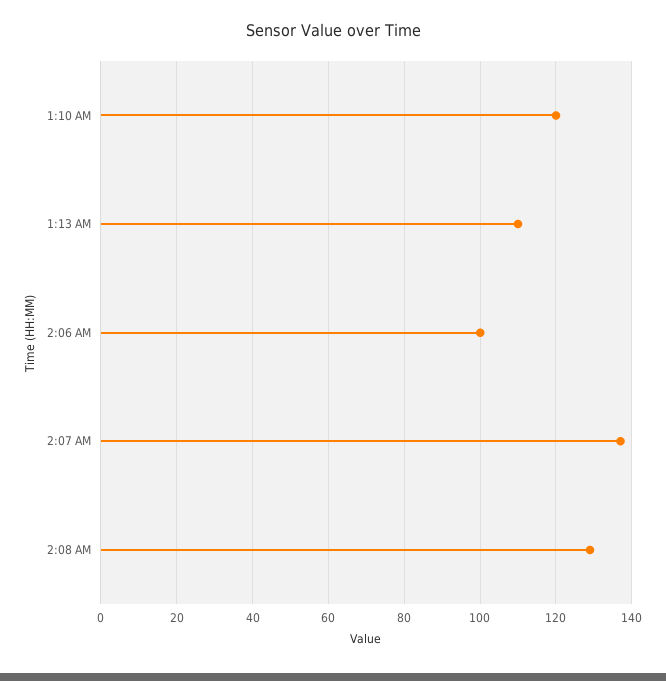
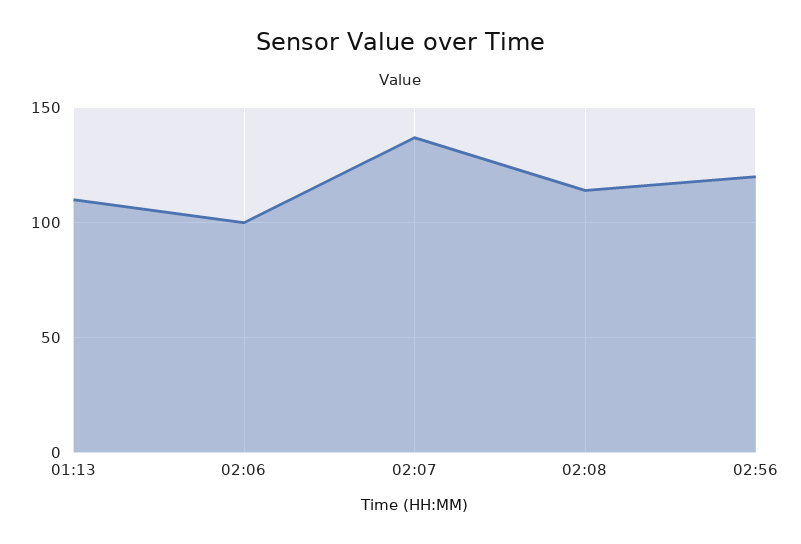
1:10 AM: 120 -> none
2:08 AM: 130 -> 115
02:56: none -> 120

